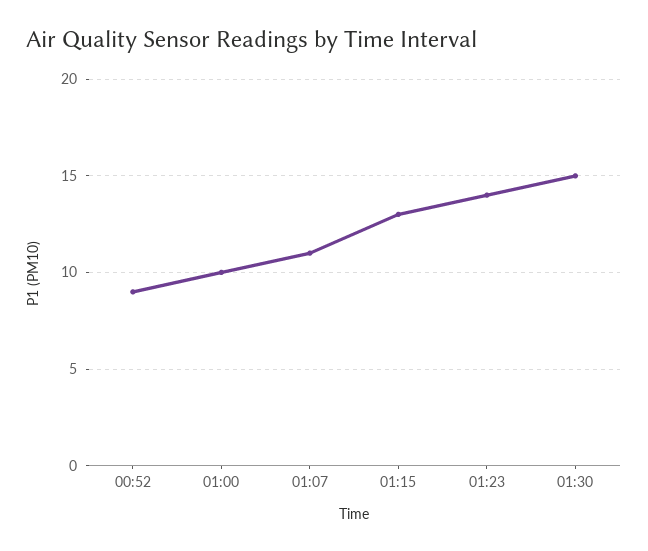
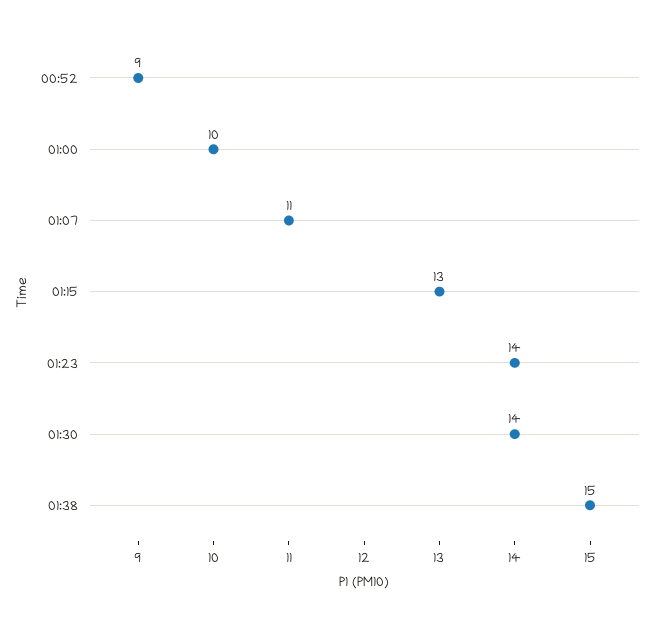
01:30: 15 -> 14
01:38: none -> 15

